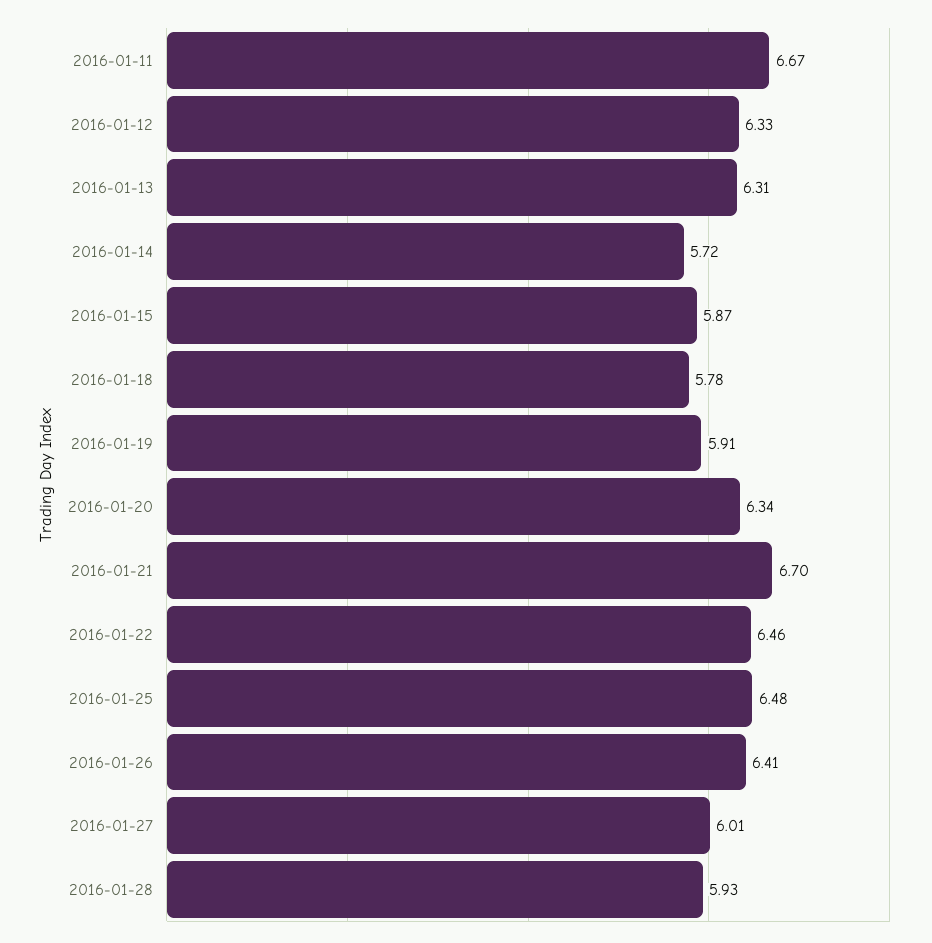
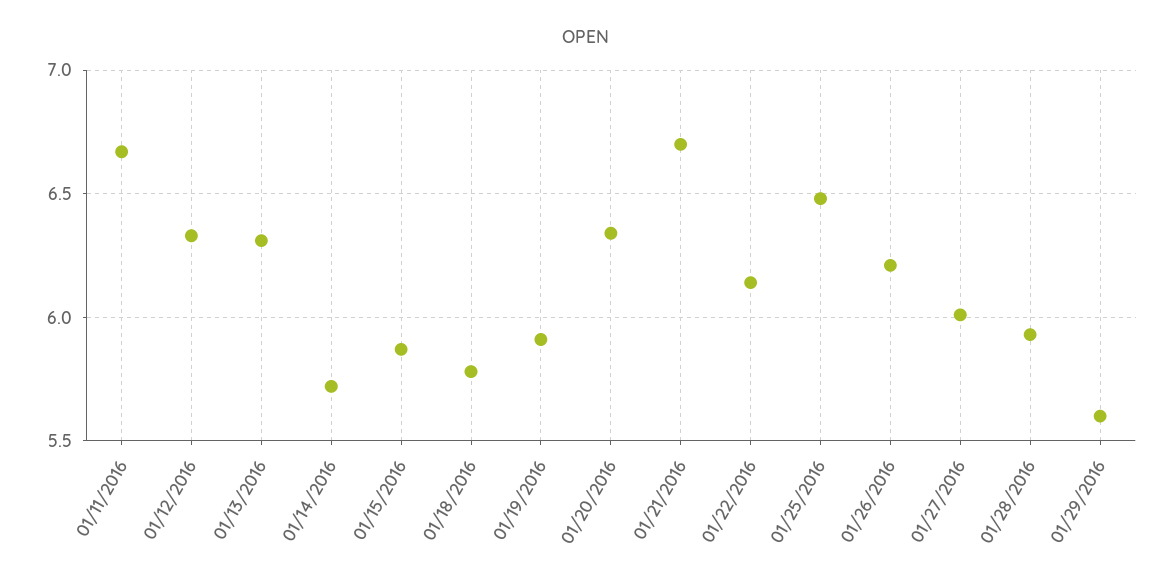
2016-01-22: 6.46 -> 6.15
2016-01-26: 6.41 -> 6.2
01/29/2016: none -> 5.6

